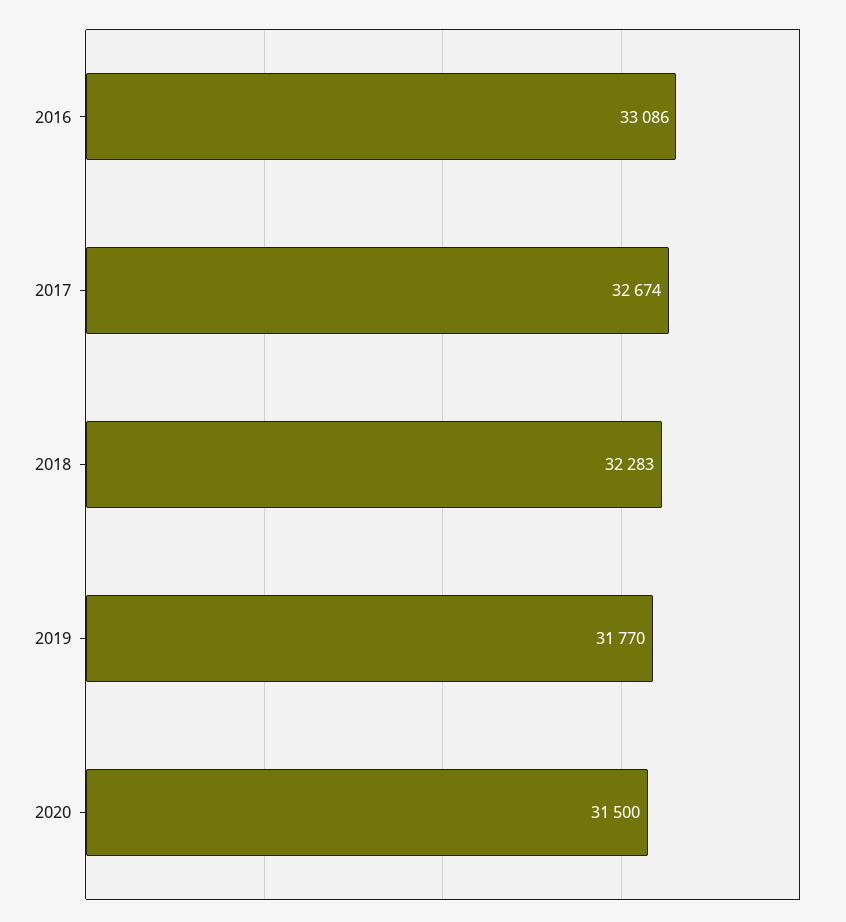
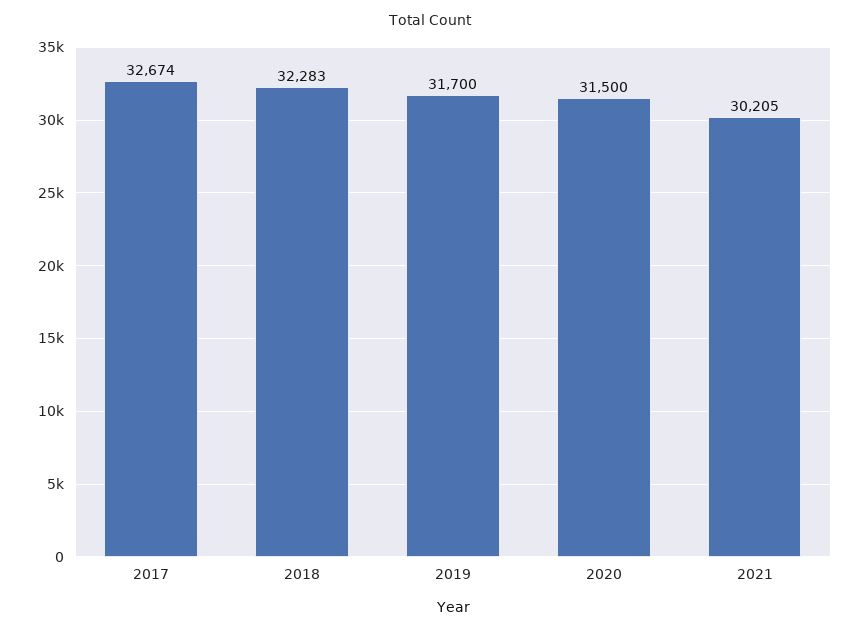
2016: 33086 -> none
2019: 31770 -> 31700
2021: none -> 30205

